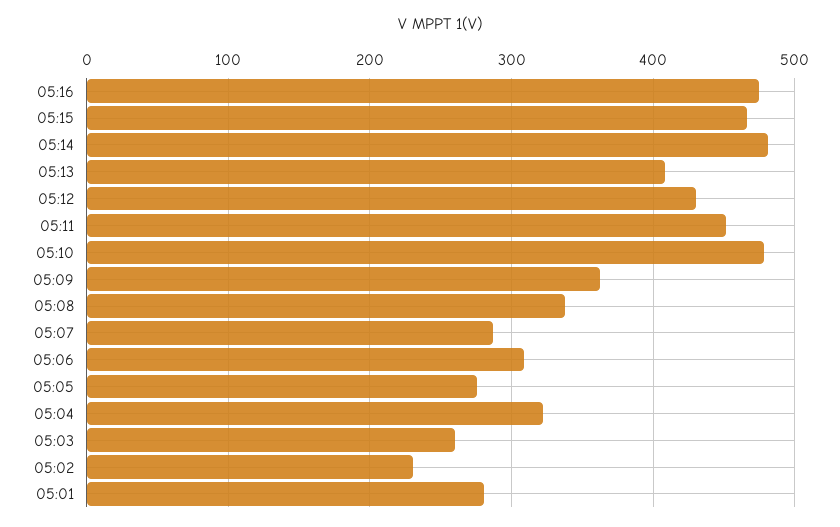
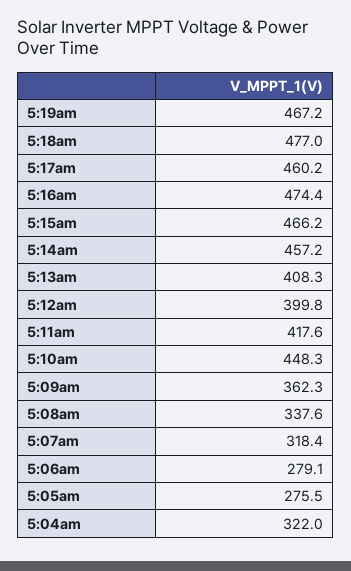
05:14: 480 -> 457.2
05:12: 430 -> 399.8
05:11: 450 -> 417.6
05:10: 480 -> 448.3
05:07: 290 -> 318.4
05:06: 310 -> 279.1
05:03: 260 -> none
05:02: 230 -> none
05:01: 280 -> none
5:19am: none -> 467.2
5:18am: none -> 477
5:17am: none -> 460.2

